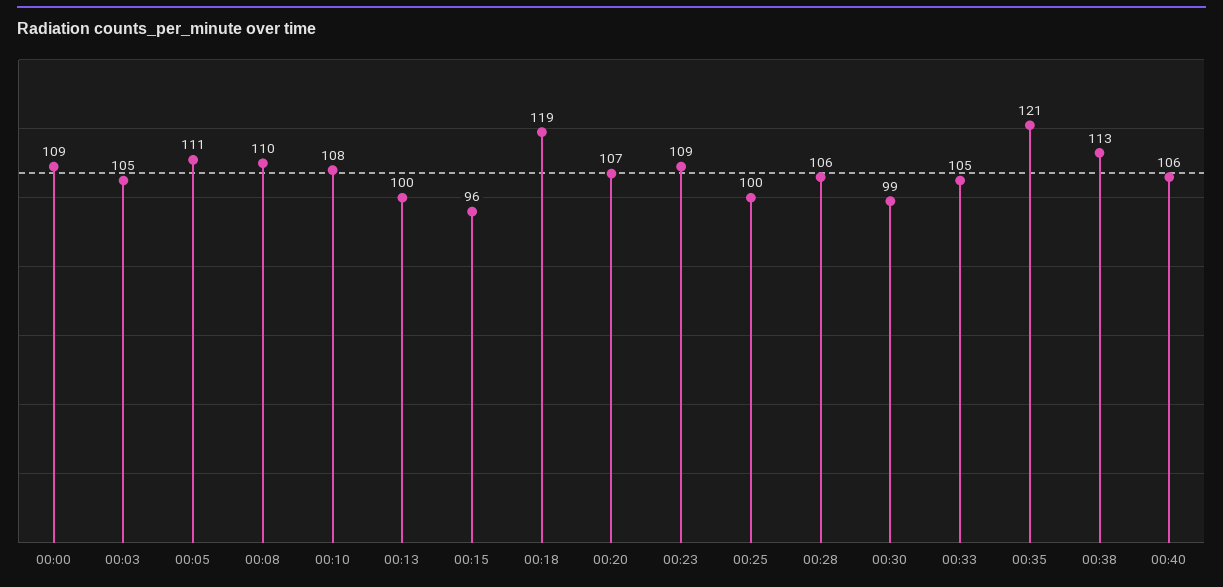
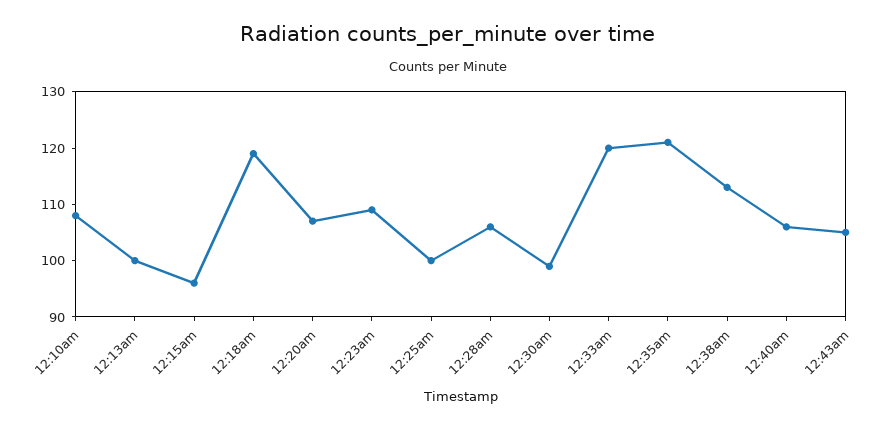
00:00: 109 -> none
00:03: 105 -> none
00:05: 111 -> none
00:08: 110 -> none
00:33: 105 -> 120
12:43am: none -> 105

